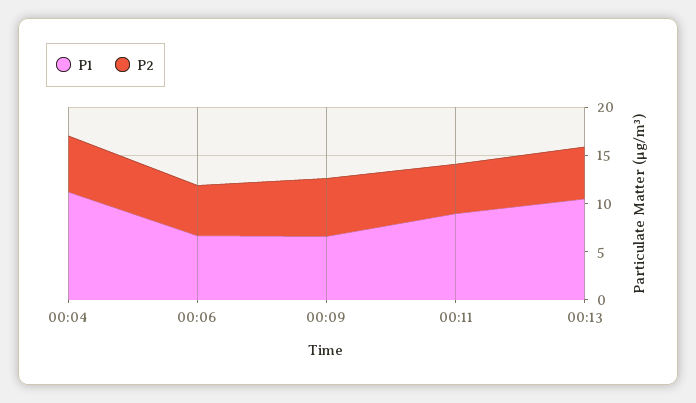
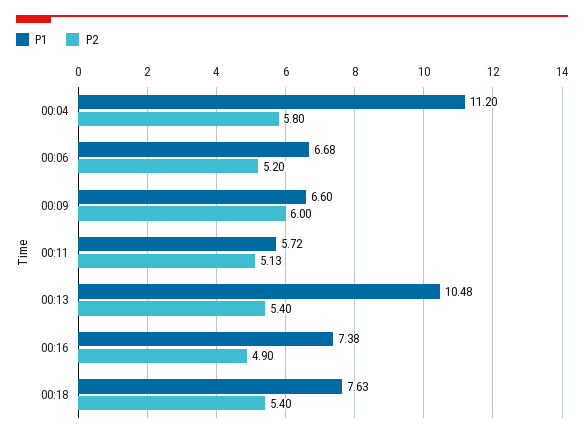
P1, 00:11: 9 -> 5.72
P1, 00:16: none -> 7.38
P2, 00:16: none -> 4.9
P1, 00:18: none -> 7.63
P2, 00:18: none -> 5.4

